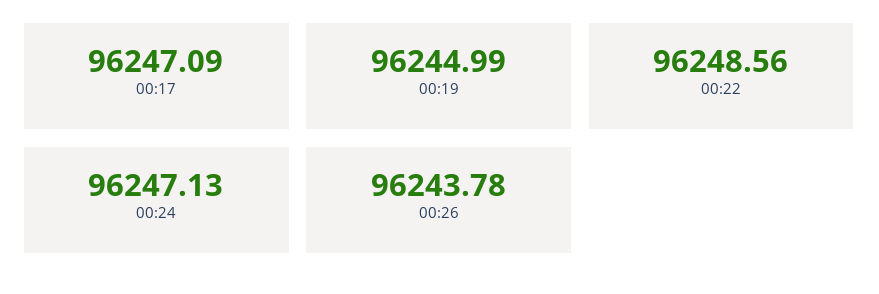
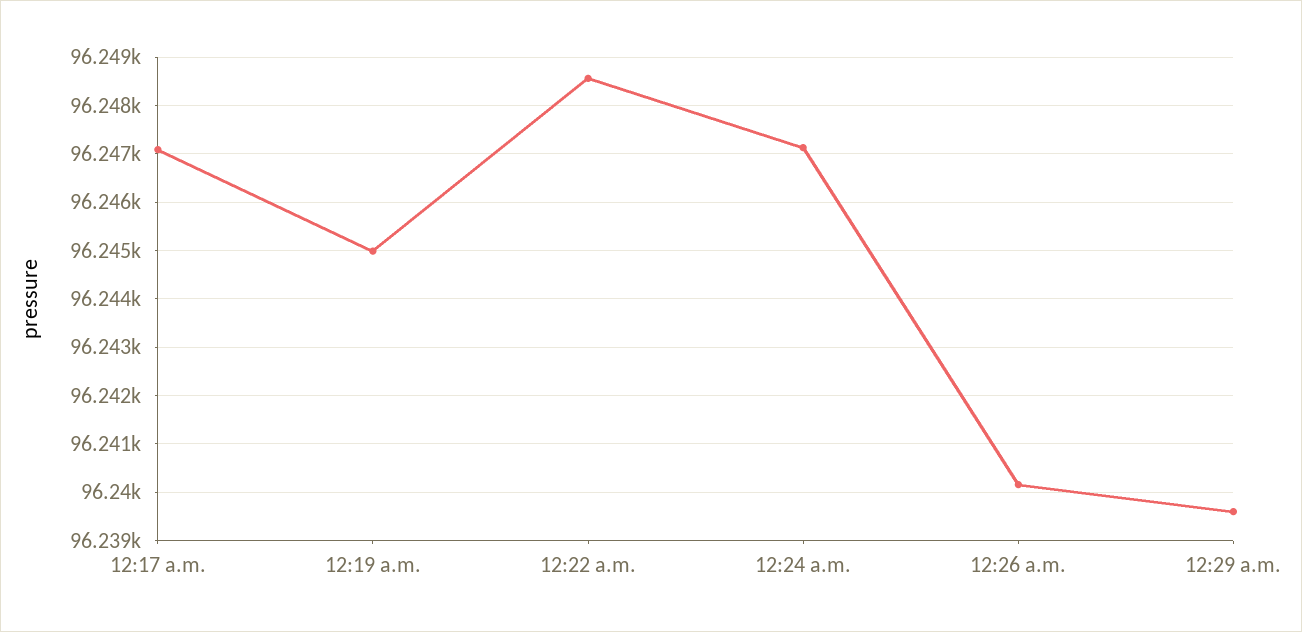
00:26: 96243.78 -> 96240.2
12:29 a.m.: none -> 96239.6

